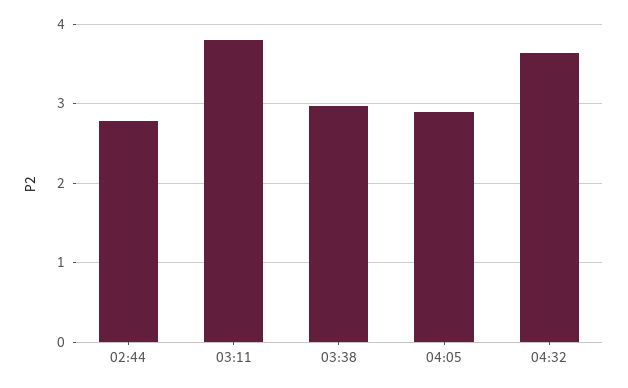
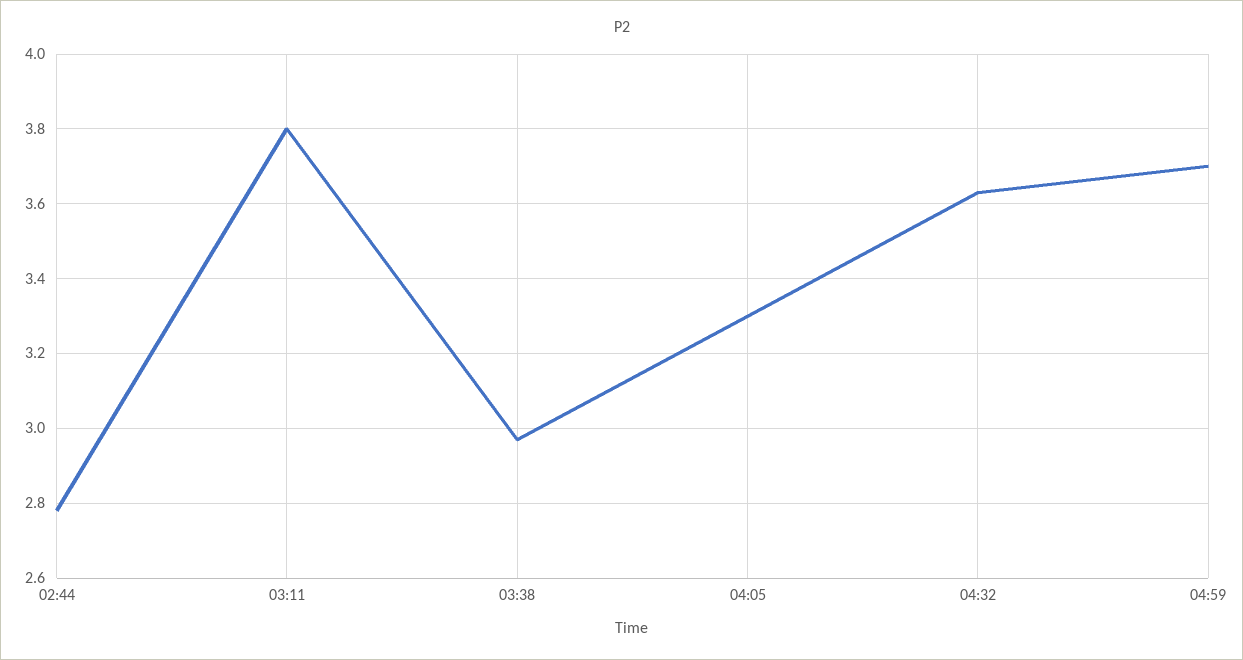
04:05: 2.9 -> 3.3
04:59: none -> 3.7

